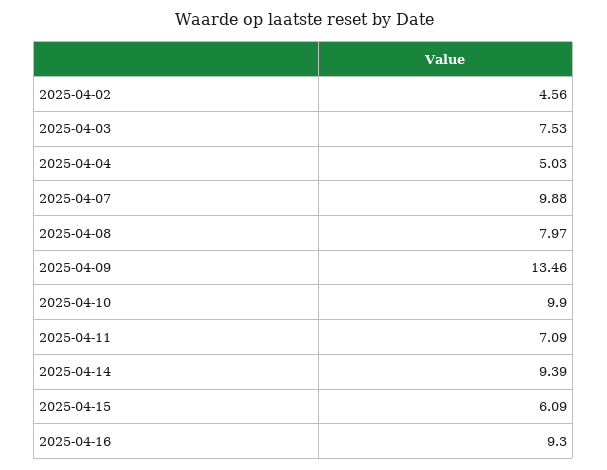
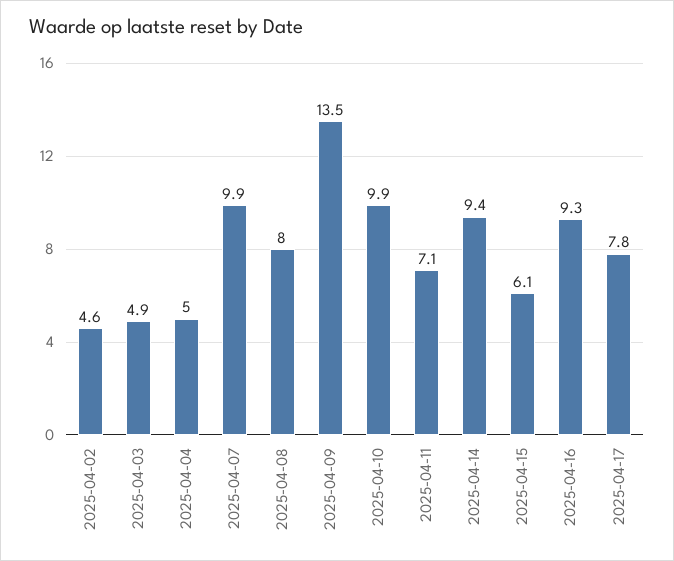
2025-04-03: 7.53 -> 4.9
2025-04-17: none -> 7.8

